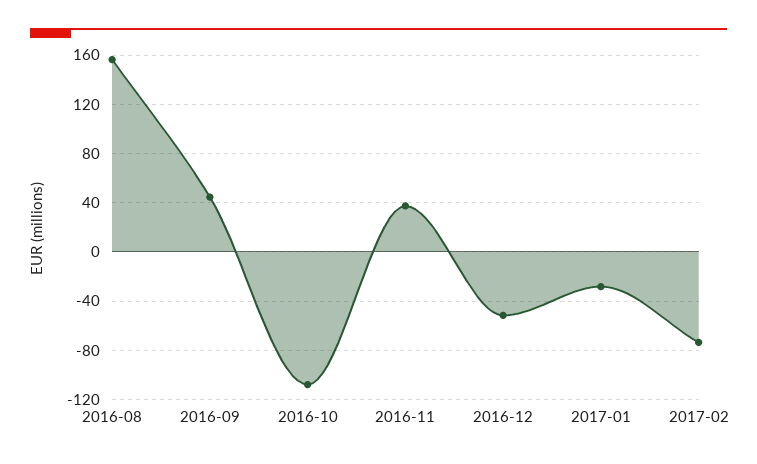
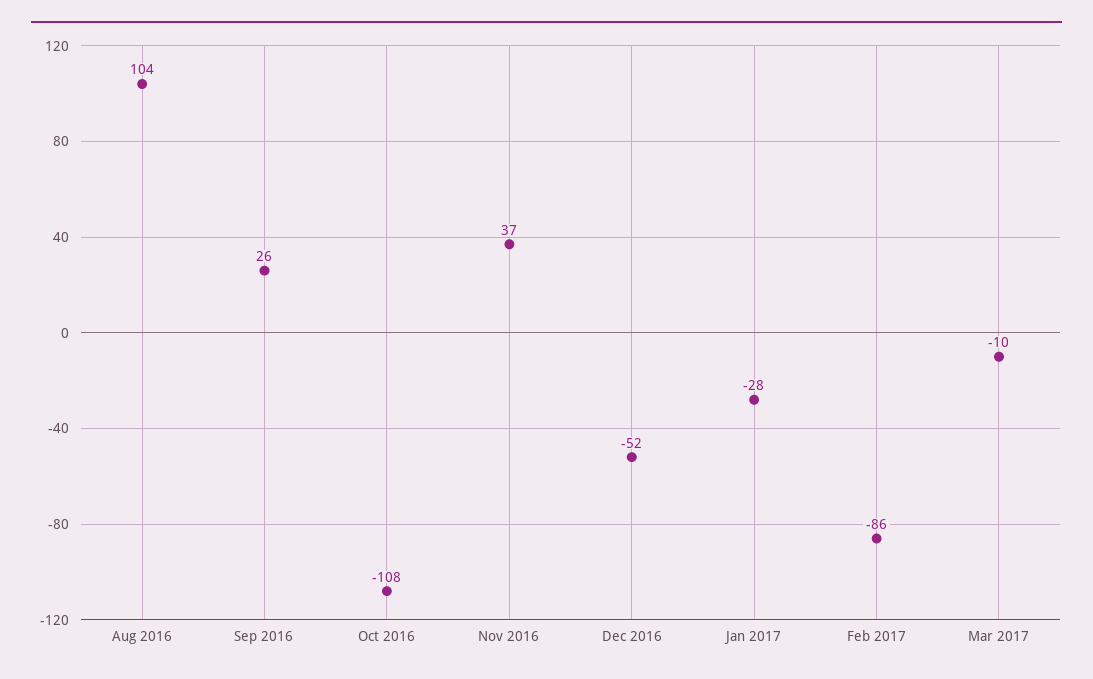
2016-08: 155 -> 104
2016-09: 45 -> 26
2017-02: -75 -> -86
Mar 2017: none -> -10

